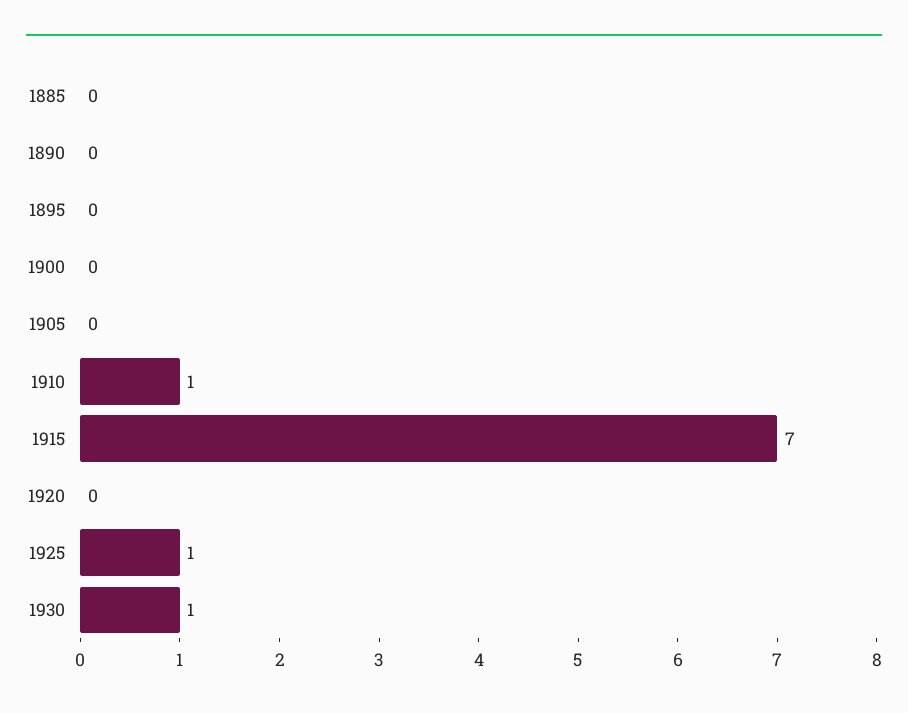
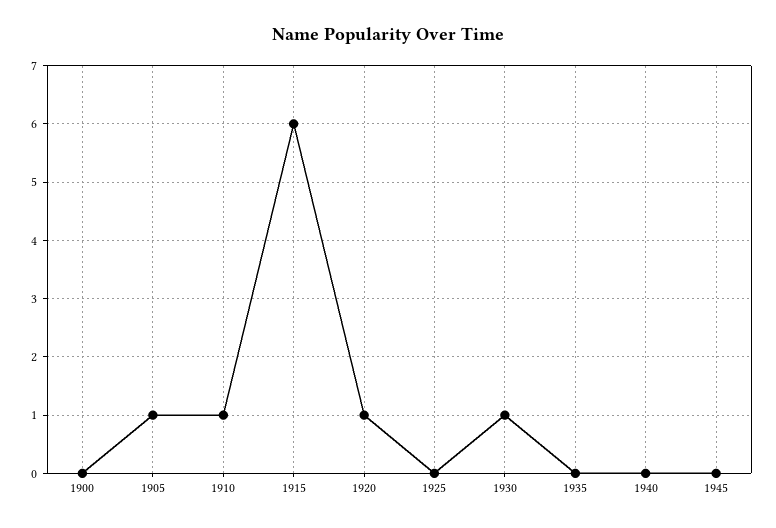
1885: 0 -> none
1890: 0 -> none
1895: 0 -> none
1905: 0 -> 1
1915: 7 -> 6
1920: 0 -> 1
1925: 1 -> 0
1935: none -> 0
1940: none -> 0
1945: none -> 0

